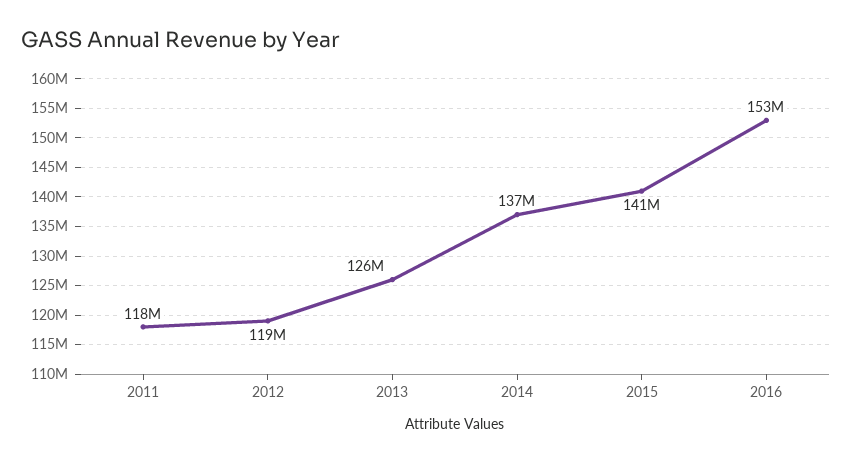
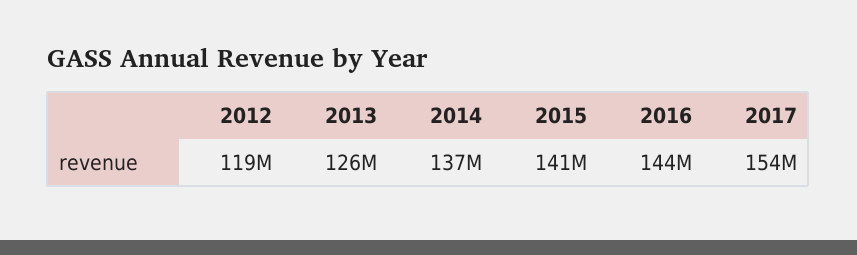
2011: 118000000 -> none
2016: 153000000 -> 144000000
2017: none -> 154000000

